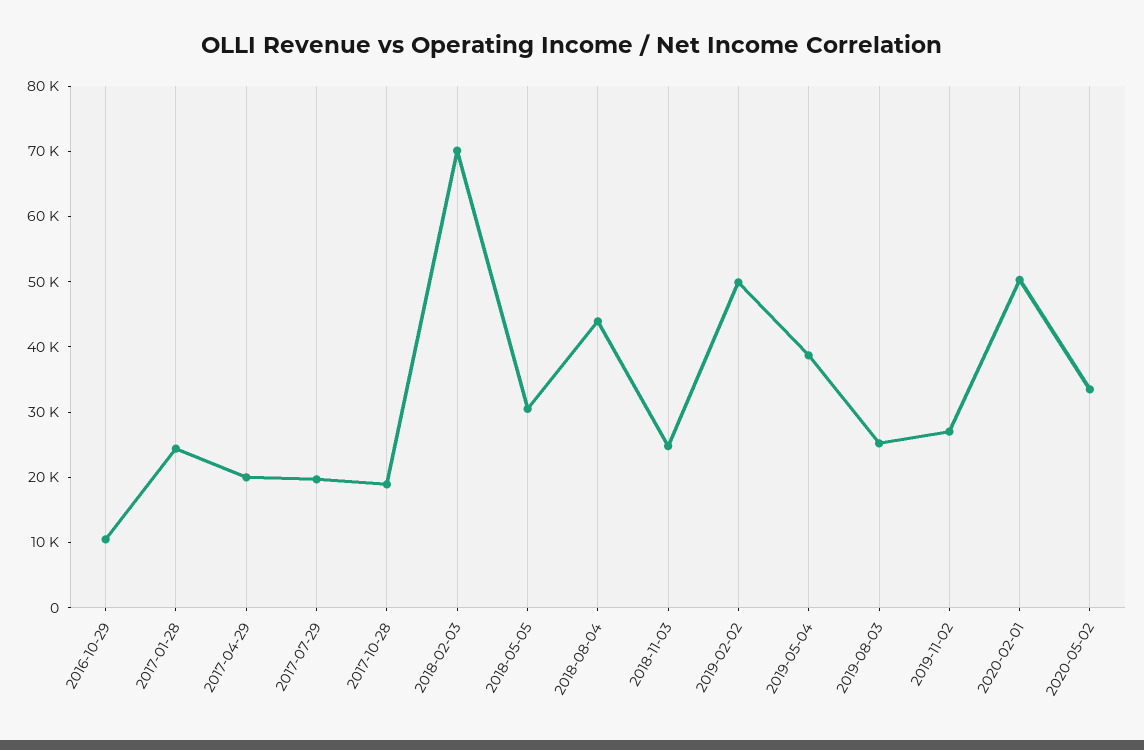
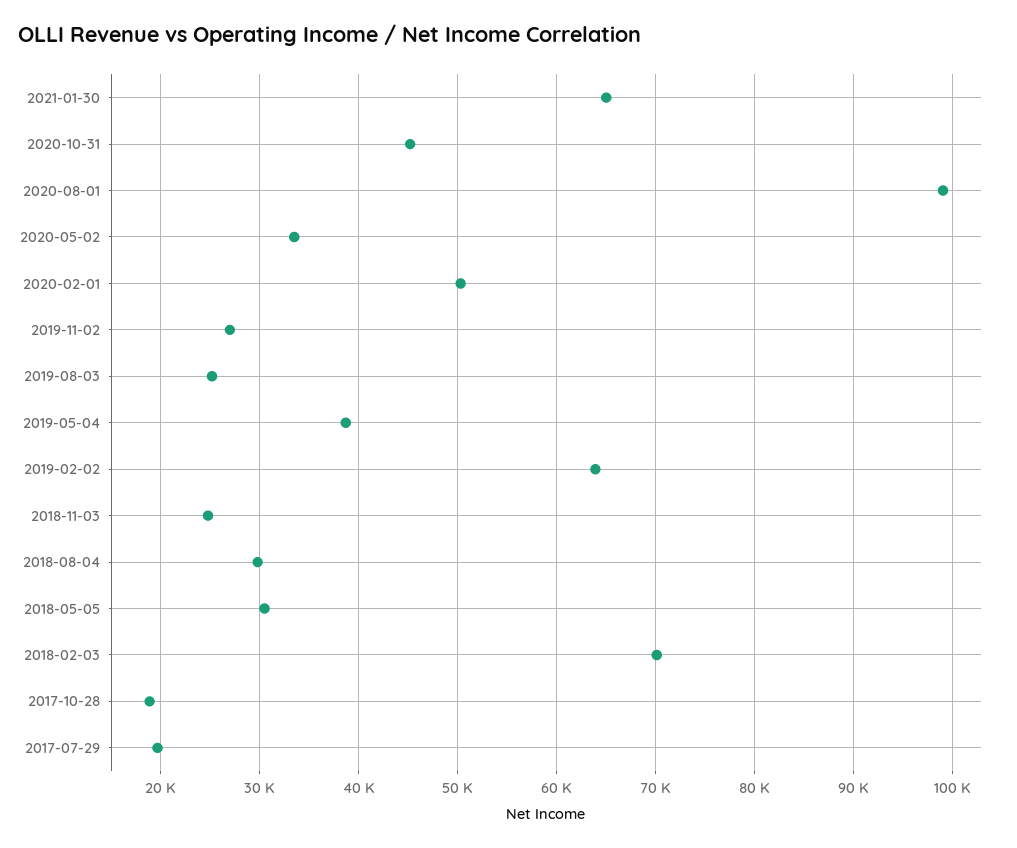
2016-10-29: 10000 -> none
2017-01-28: 24000 -> none
2017-04-29: 20000 -> none
2018-08-04: 44000 -> 30000
2019-02-02: 50000 -> 64000
2021-01-30: none -> 65000
2020-10-31: none -> 45000
2020-08-01: none -> 99000

